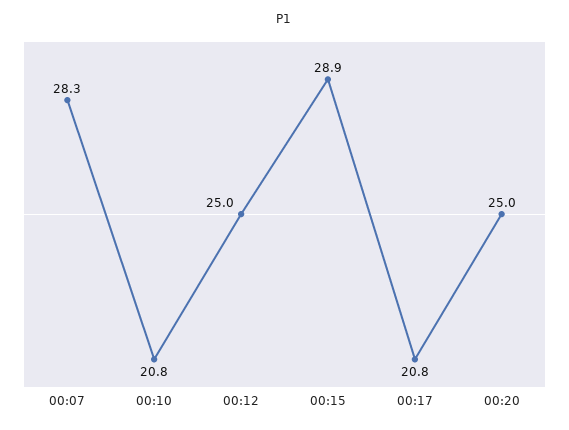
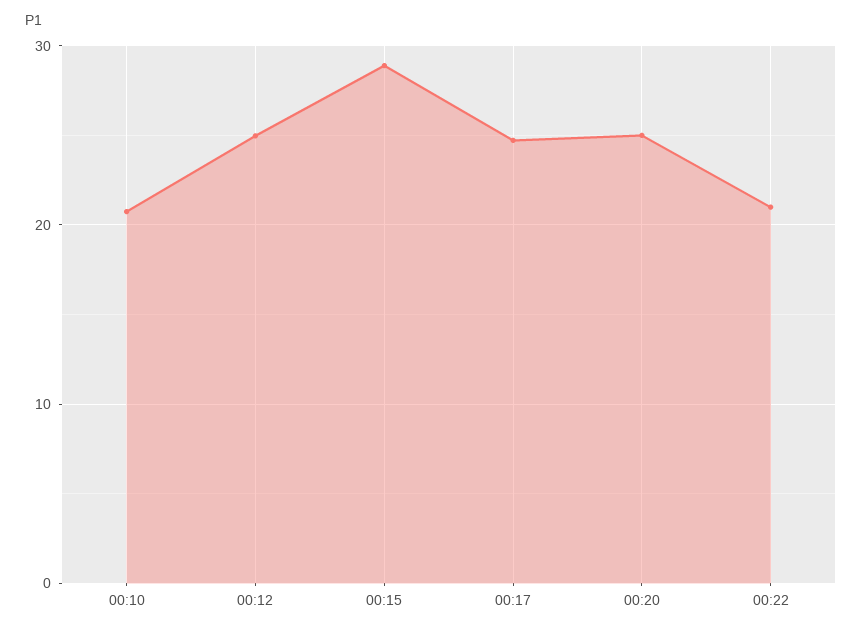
00:07: 28.3 -> none
00:17: 20.8 -> 25
00:22: none -> 21

